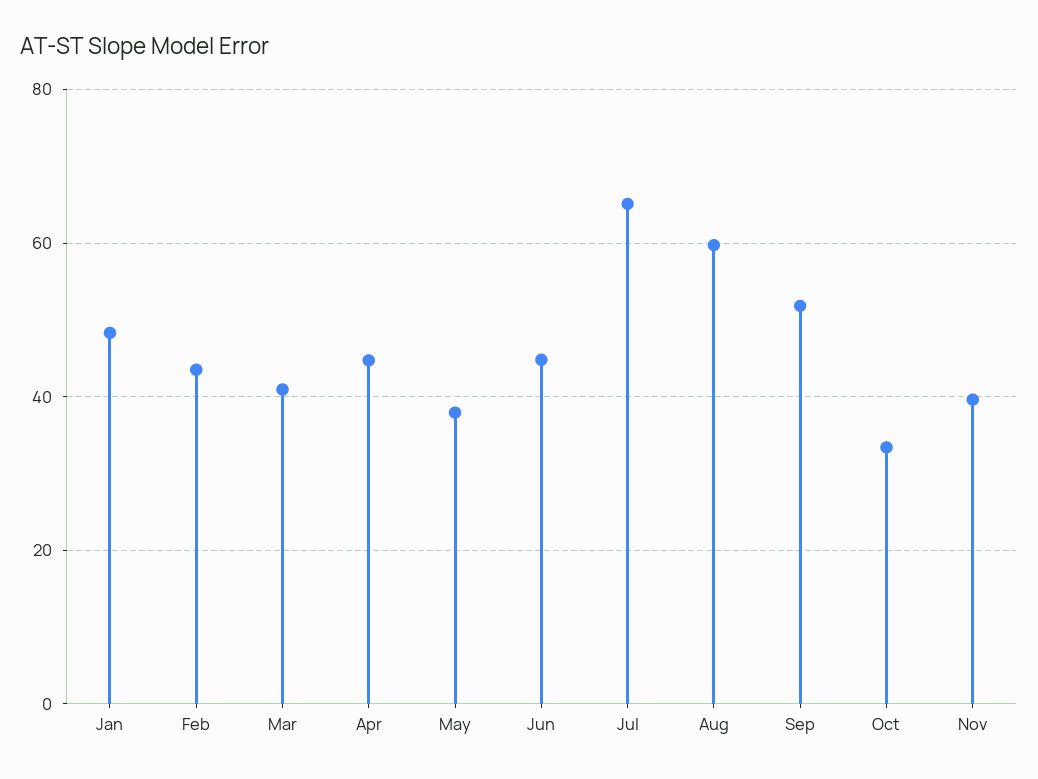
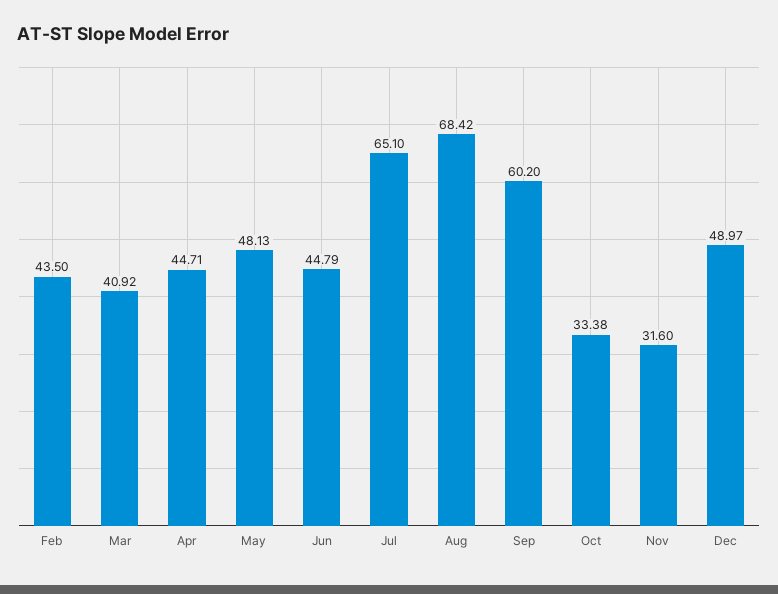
Jan: 48 -> none
May: 38 -> 48.13
Aug: 60 -> 68.42
Sep: 52 -> 60.2
Nov: 40 -> 31.6
Dec: none -> 48.97

